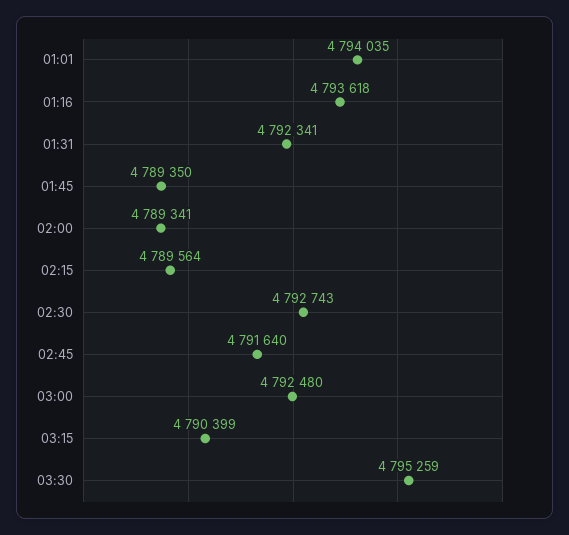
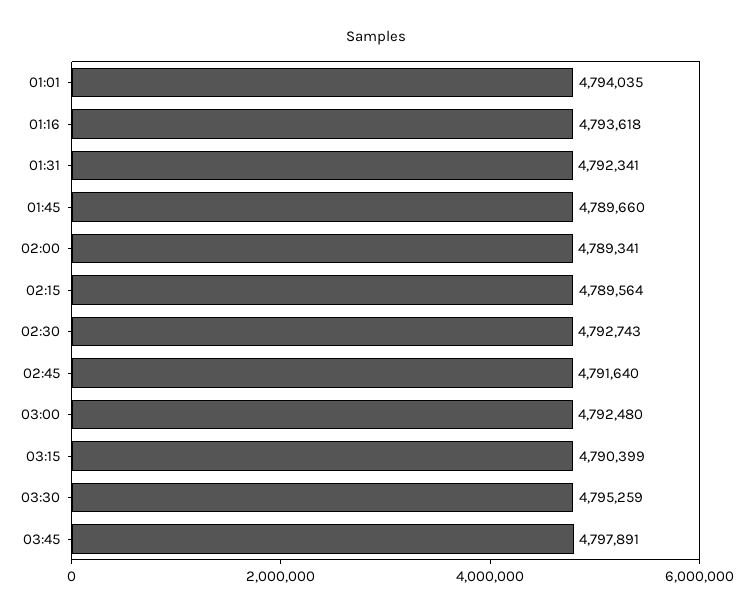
01:45: 4789350 -> 4789660
03:45: none -> 4797891

